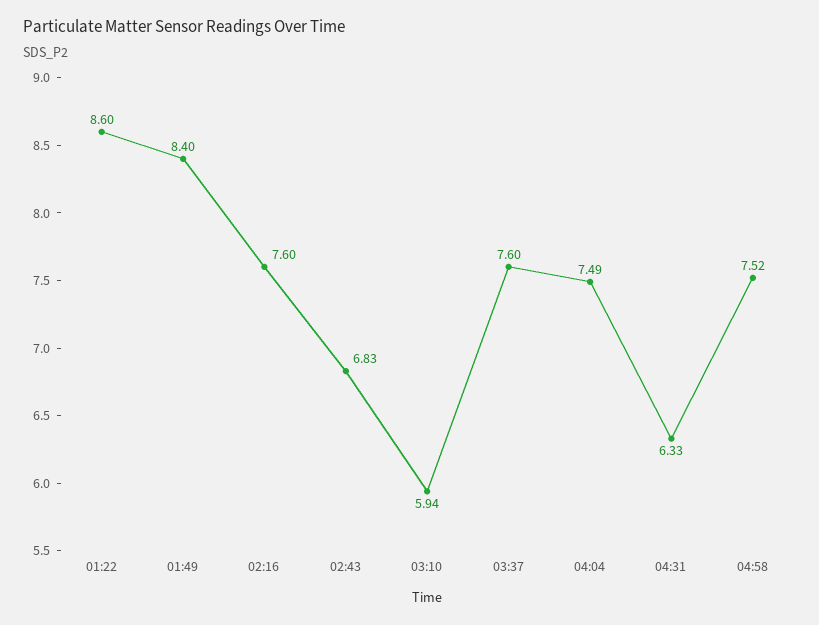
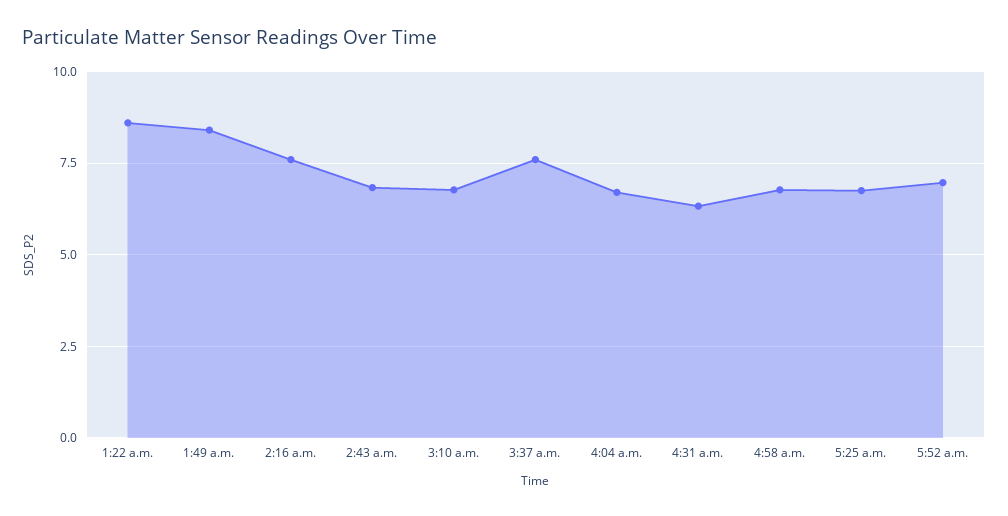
03:10: 5.94 -> 6.75
04:04: 7.49 -> 6.75
04:58: 7.52 -> 6.75
5:25 a.m.: none -> 6.75
5:52 a.m.: none -> 7

